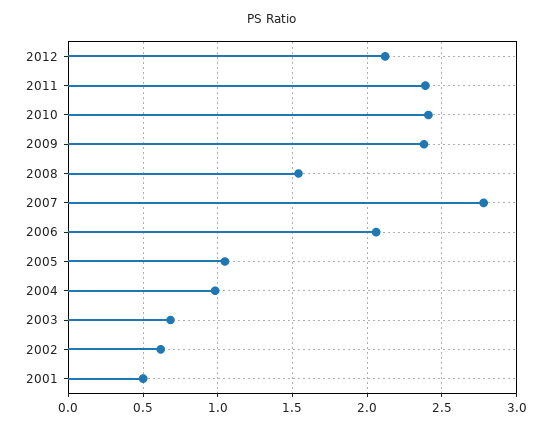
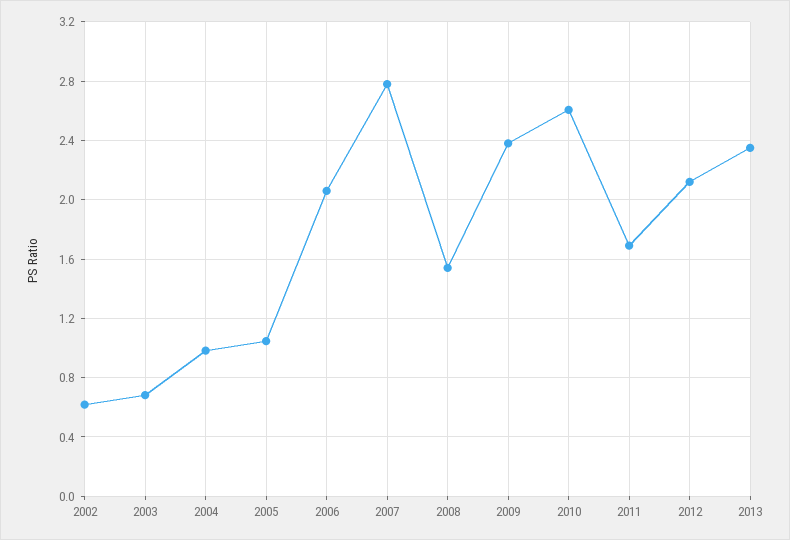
2011: 2.4 -> 1.7
2010: 2.4 -> 2.6
2001: 0.5 -> none
2013: none -> 2.35

